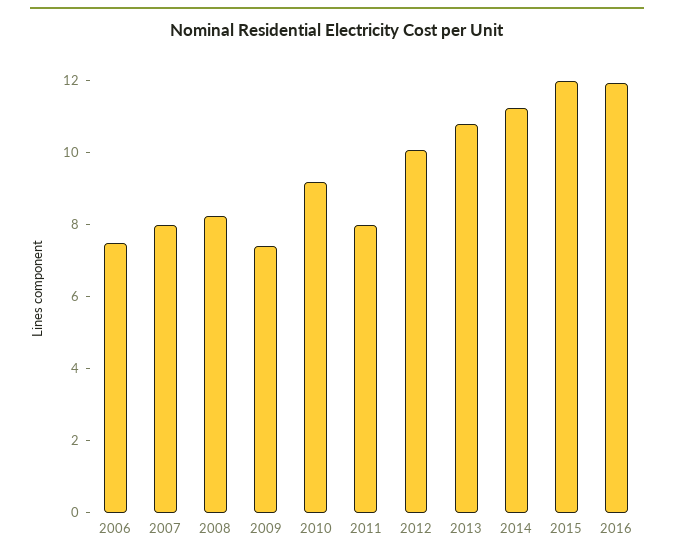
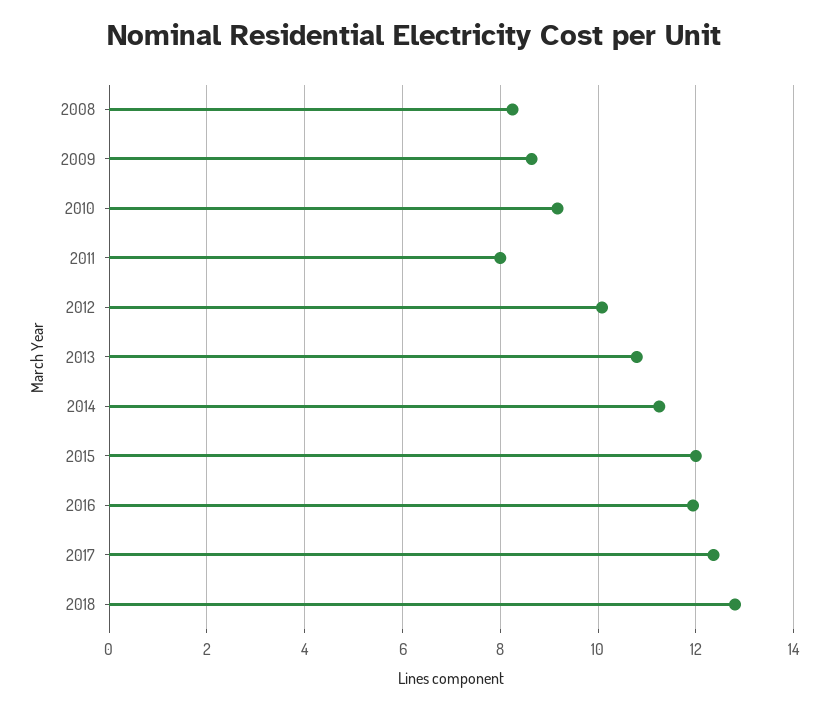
2006: 7.5 -> none
2007: 8 -> none
2009: 7.5 -> 8.6
2017: none -> 12.4
2018: none -> 12.8

